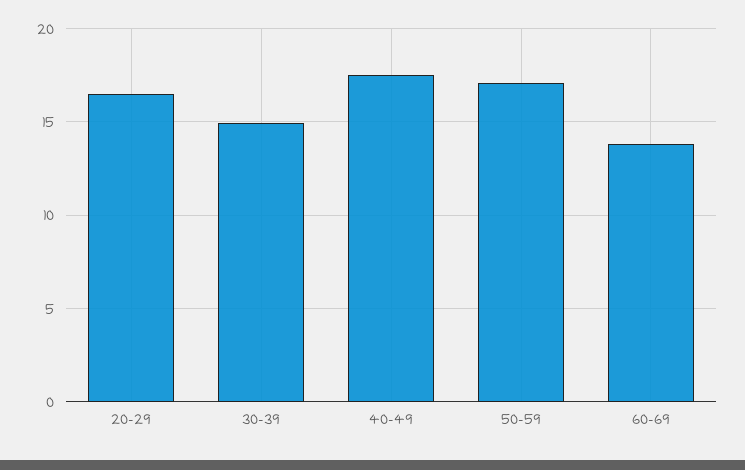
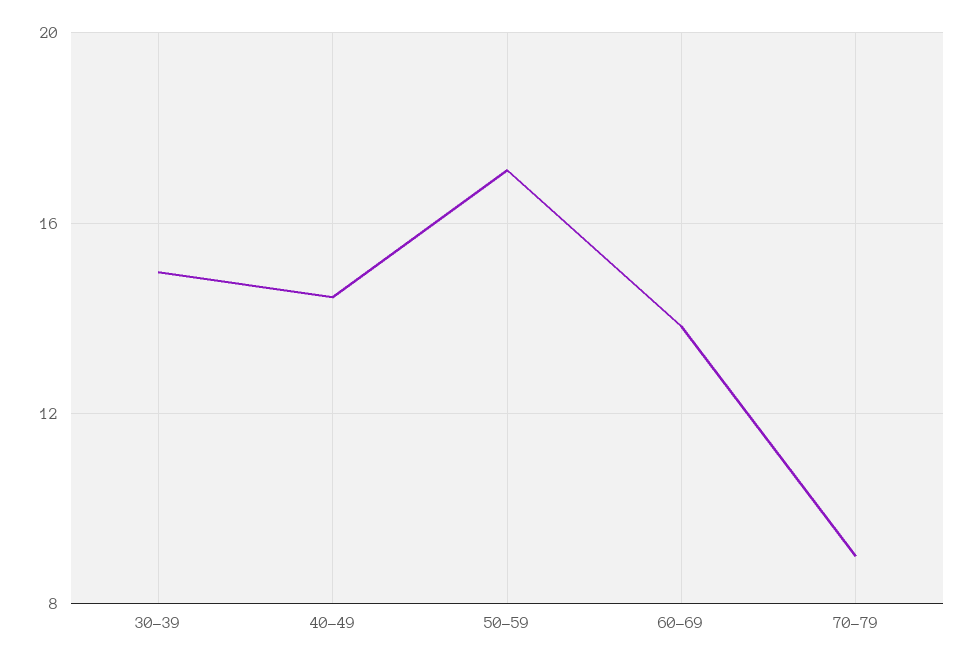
20-29: 16.5 -> none
40-49: 17.5 -> 14.5
70-79: none -> 9

